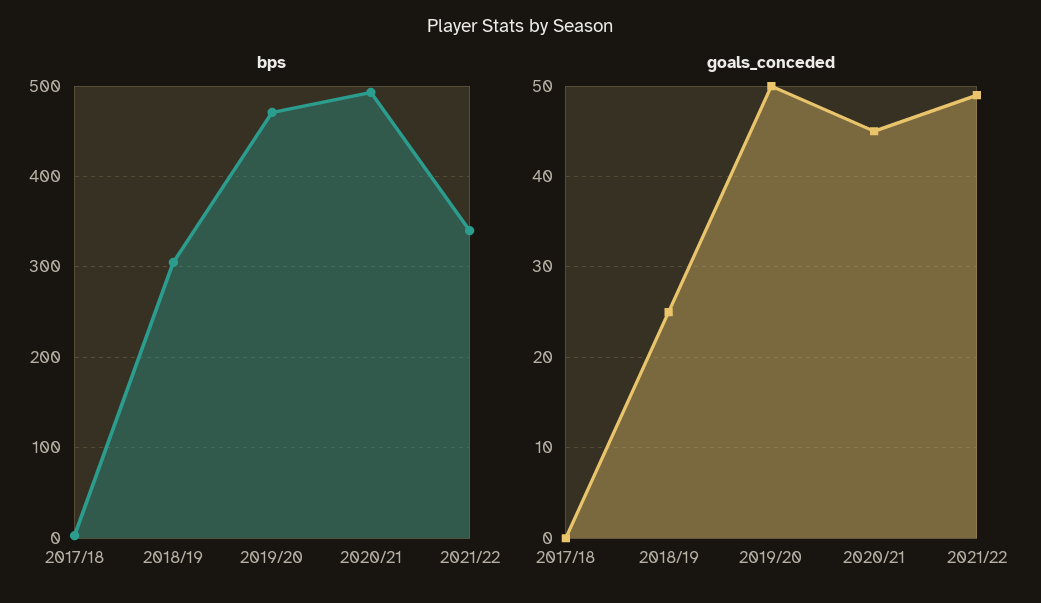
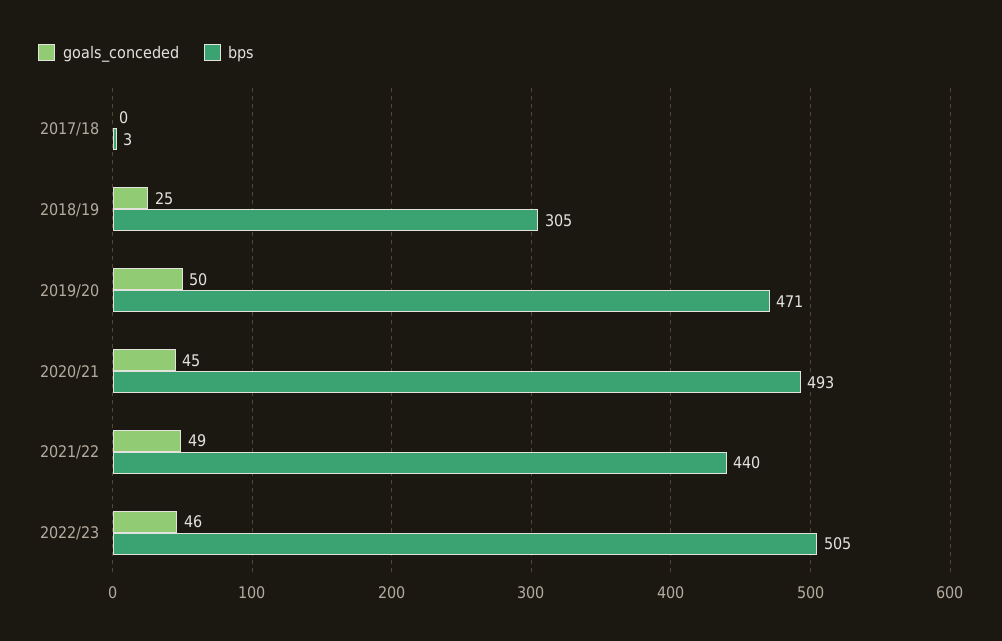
bps, 2021/22: 340 -> 440
goals_conceded, 2022/23: none -> 46
bps, 2022/23: none -> 505

